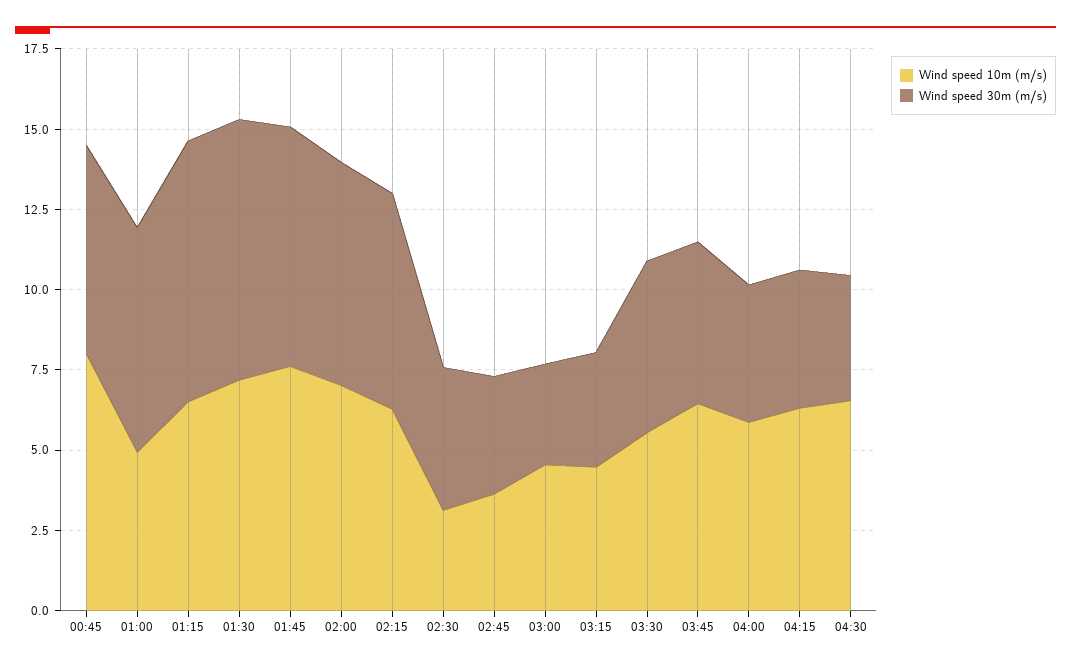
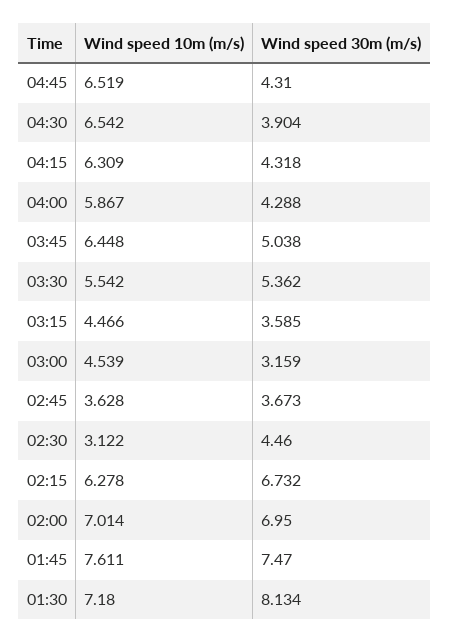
Wind speed 10m (m/s), 00:45: 8 -> none
Wind speed 30m (m/s), 00:45: 6.5 -> none
Wind speed 10m (m/s), 01:00: 5 -> none
Wind speed 30m (m/s), 01:00: 7 -> none
Wind speed 10m (m/s), 01:15: 6.5 -> none
Wind speed 30m (m/s), 01:15: 8 -> none
Wind speed 10m (m/s), 04:45: none -> 6.519
Wind speed 30m (m/s), 04:45: none -> 4.31

